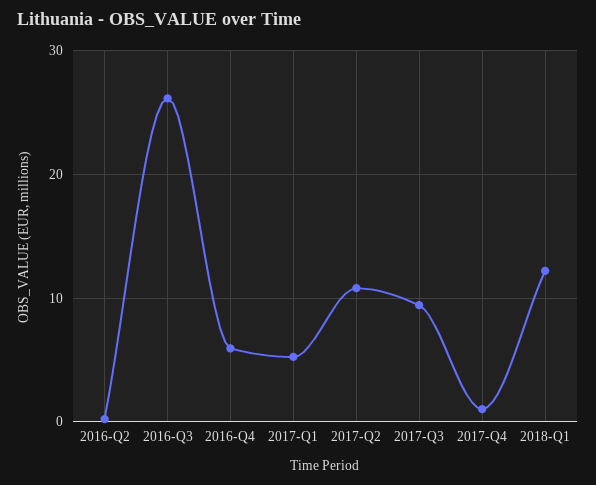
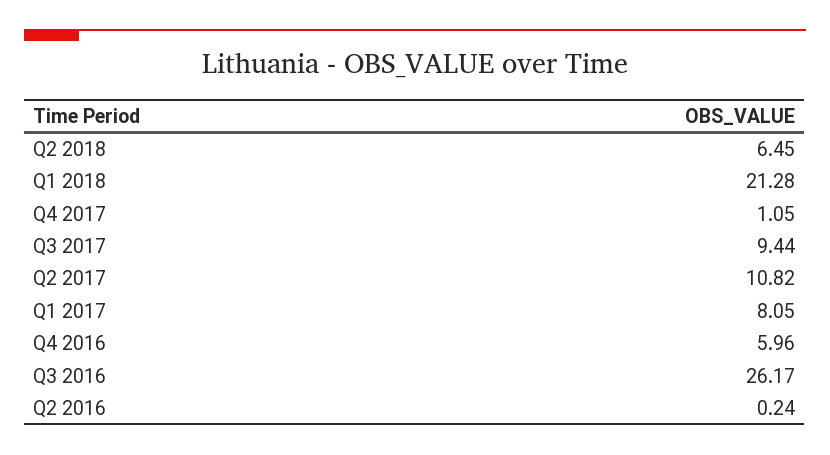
2017-Q1: 5 -> 8.05
2018-Q1: 12 -> 21.28
Q2 2018: none -> 6.45

